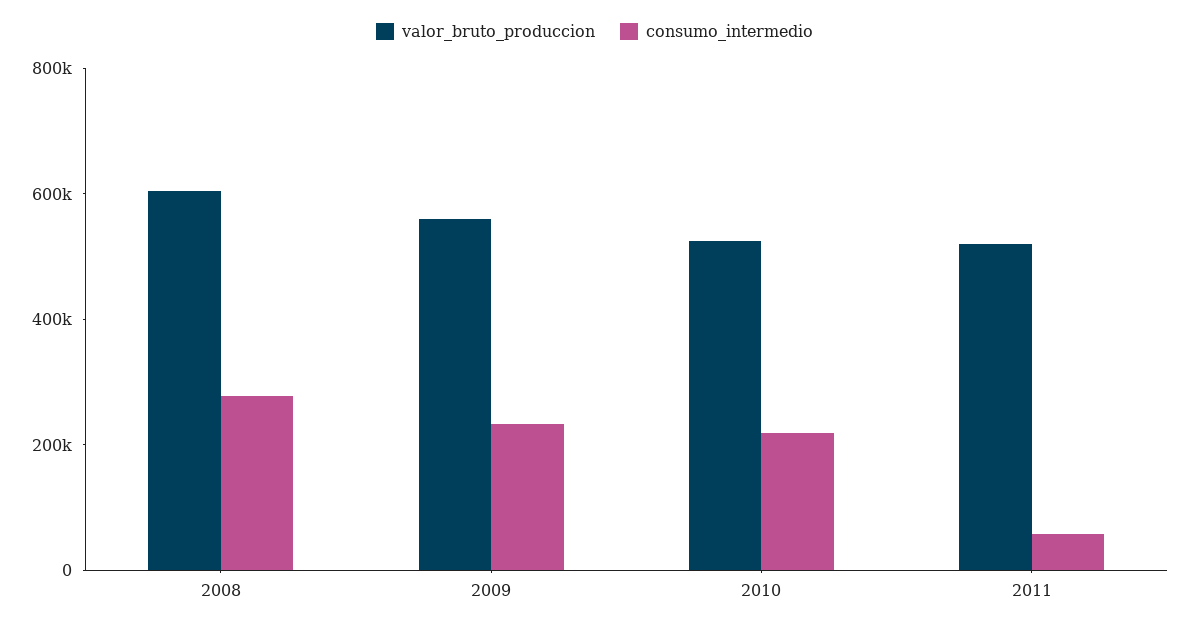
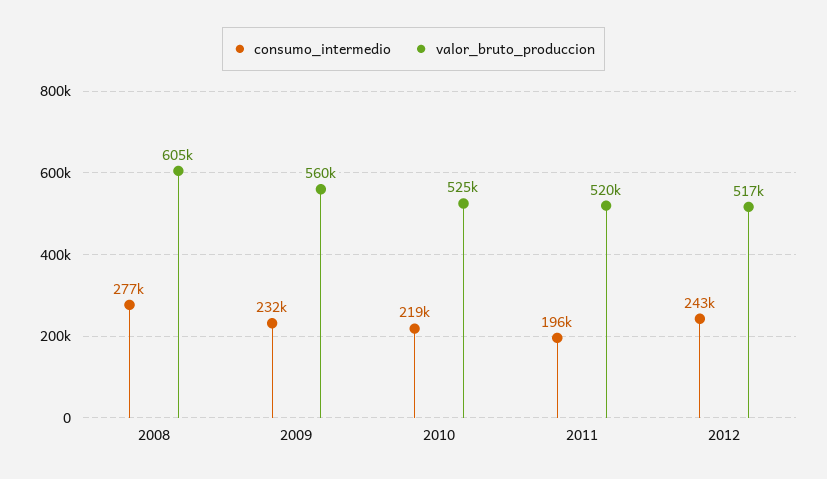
consumo_intermedio, 2011: 50000 -> 196000
consumo_intermedio, 2012: none -> 243000
valor_bruto_produccion, 2012: none -> 517000

